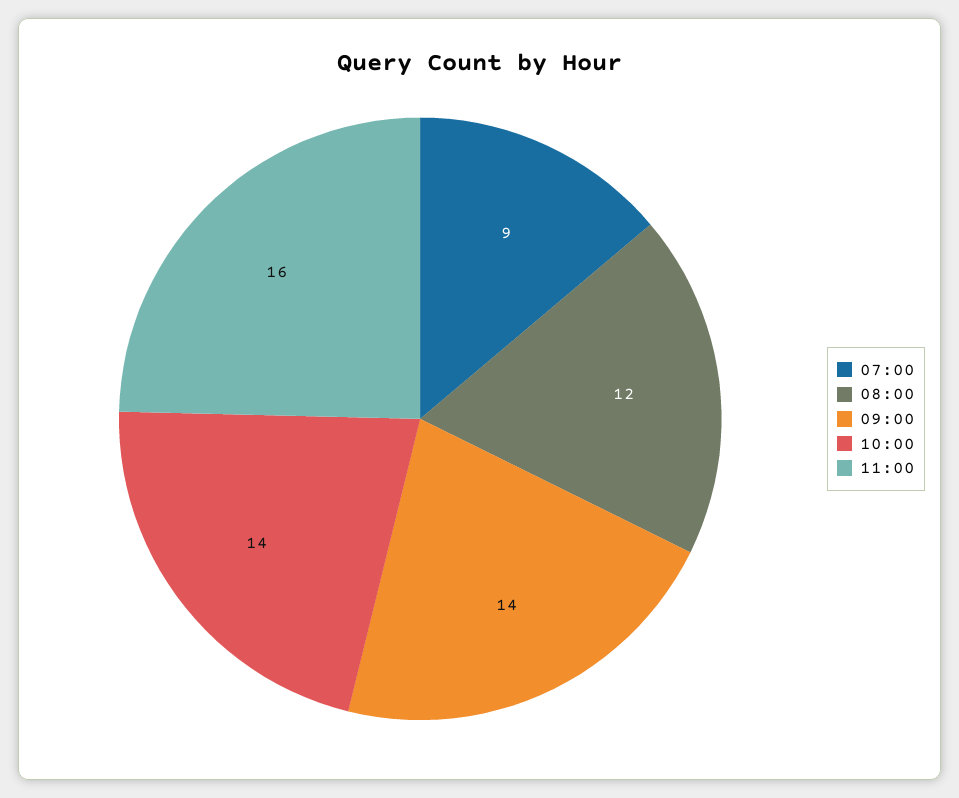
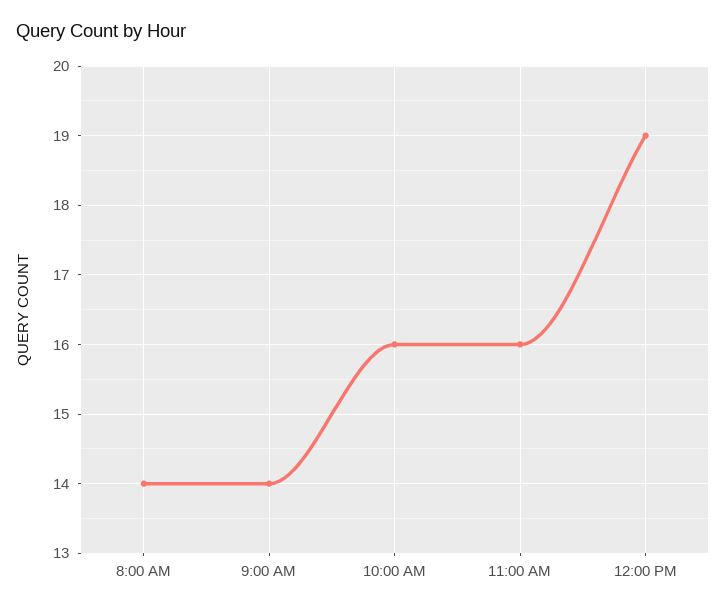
07:00: 9 -> none
08:00: 12 -> 14
10:00: 14 -> 16
12:00 PM: none -> 19

